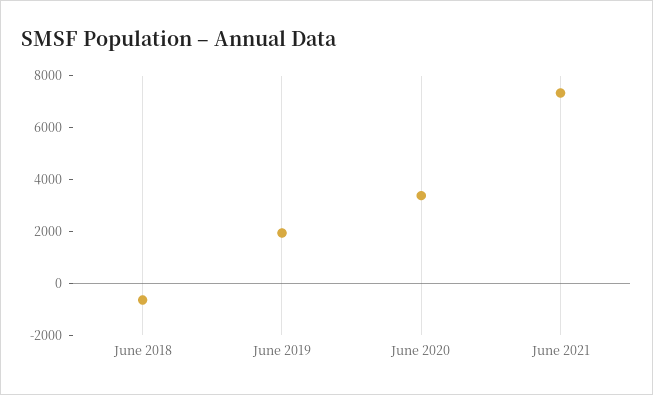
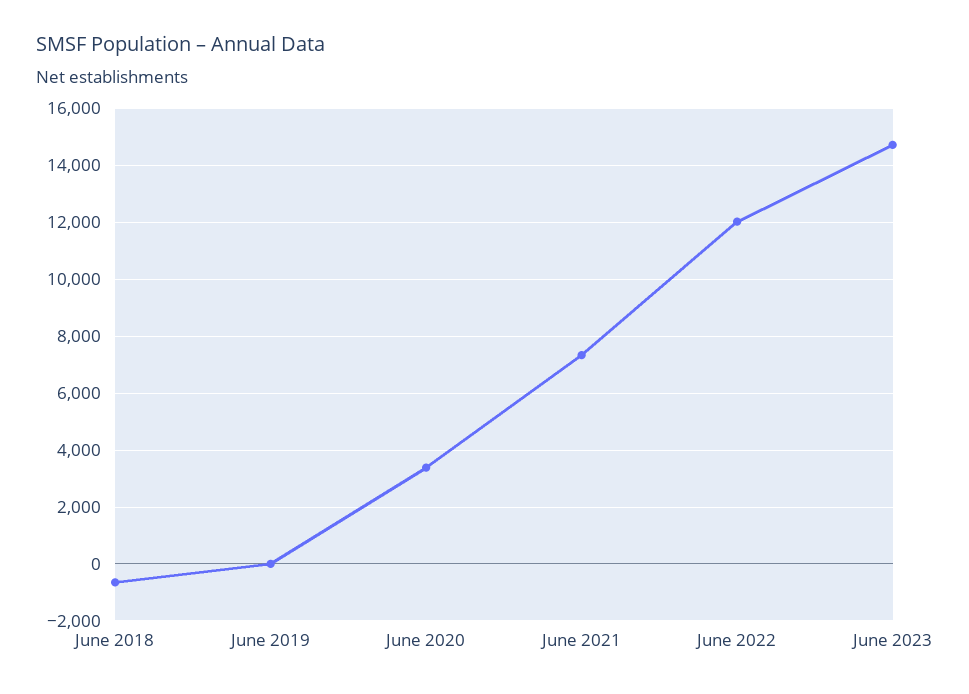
June 2019: 2000 -> 0
June 2022: none -> 12000
June 2023: none -> 14750

